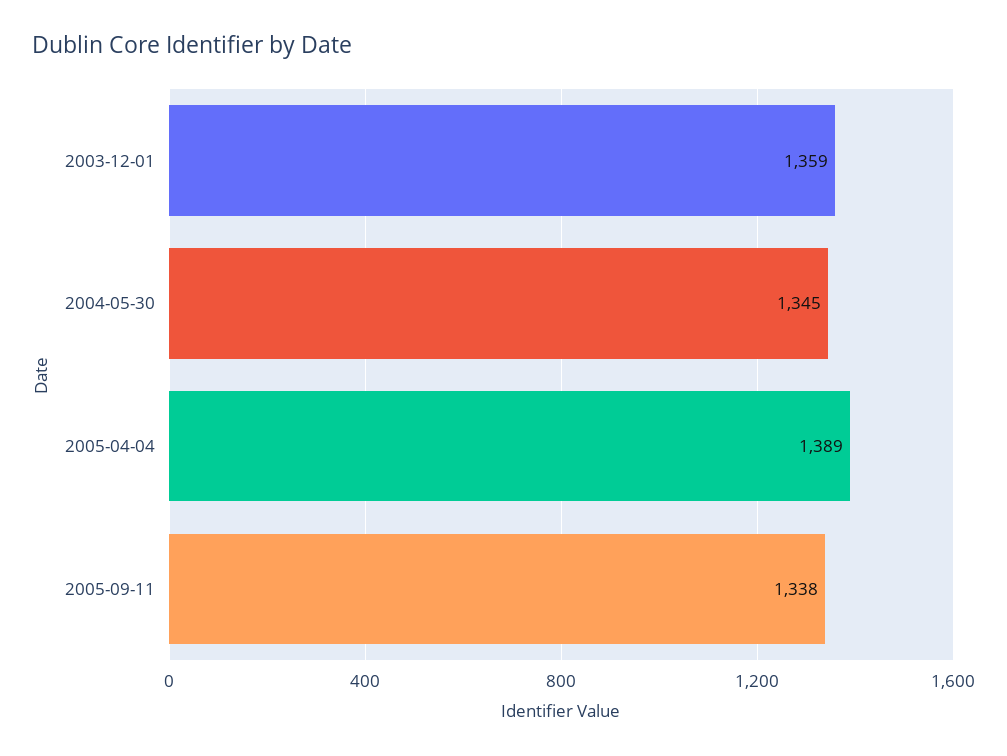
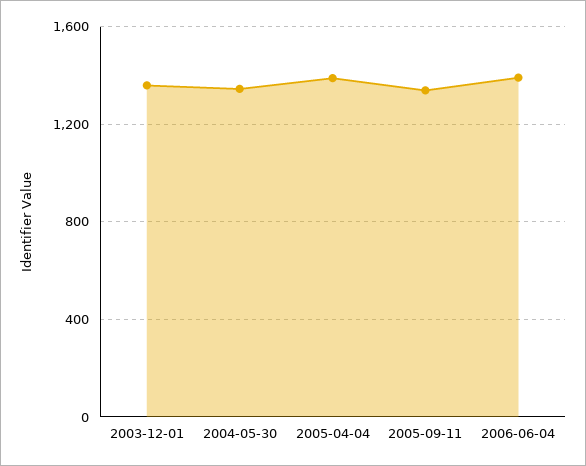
2006-06-04: none -> 1400

